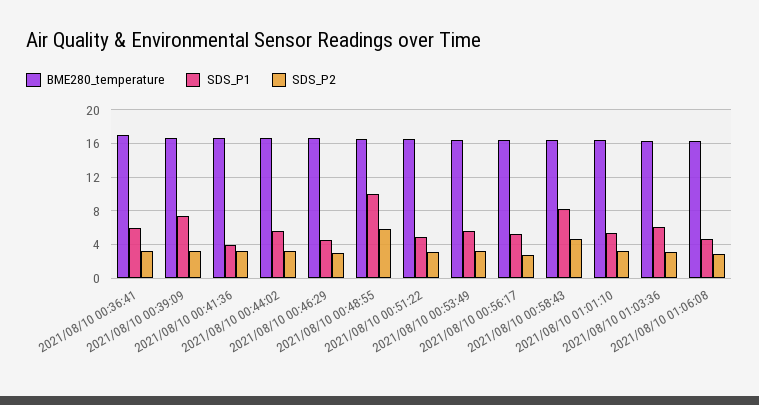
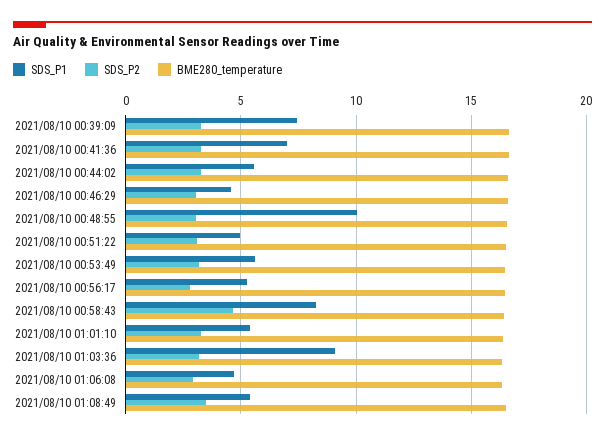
BME280_temperature, 2021/08/10 00:36:41: 17 -> none
SDS_P1, 2021/08/10 00:36:41: 6 -> none
SDS_P2, 2021/08/10 00:36:41: 3 -> none
SDS_P1, 2021/08/10 00:41:36: 4 -> 7
SDS_P2, 2021/08/10 00:48:55: 6 -> 3
SDS_P1, 2021/08/10 01:03:36: 6 -> 9
SDS_P1, 2021/08/10 01:08:49: none -> 5.5
SDS_P2, 2021/08/10 01:08:49: none -> 3.5
BME280_temperature, 2021/08/10 01:08:49: none -> 16.5

